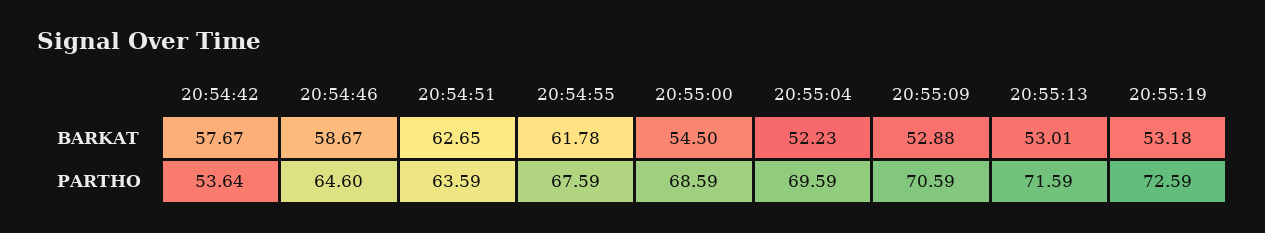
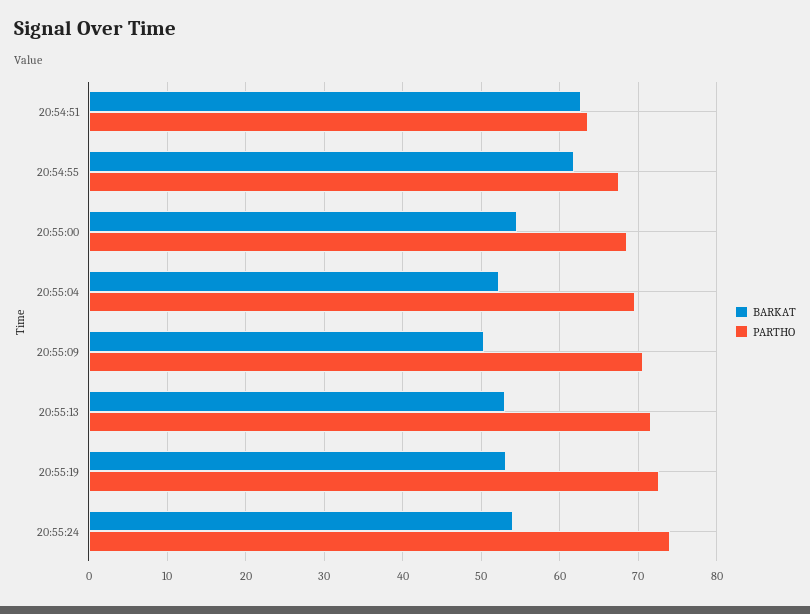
BARKAT, 20:54:42: 57.67 -> none
BARKAT, 20:54:46: 58.67 -> none
BARKAT, 20:55:09: 52.88 -> 50
PARTHO, 20:54:42: 53.64 -> none
PARTHO, 20:54:46: 64.6 -> none
BARKAT, 20:55:24: none -> 54
PARTHO, 20:55:24: none -> 74

